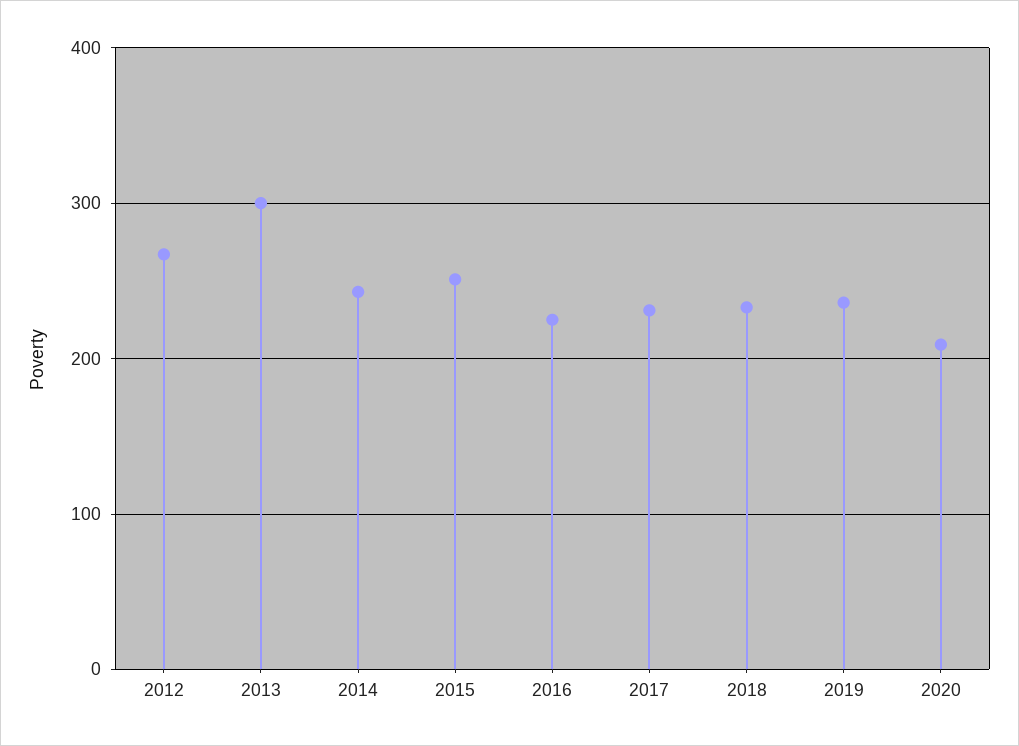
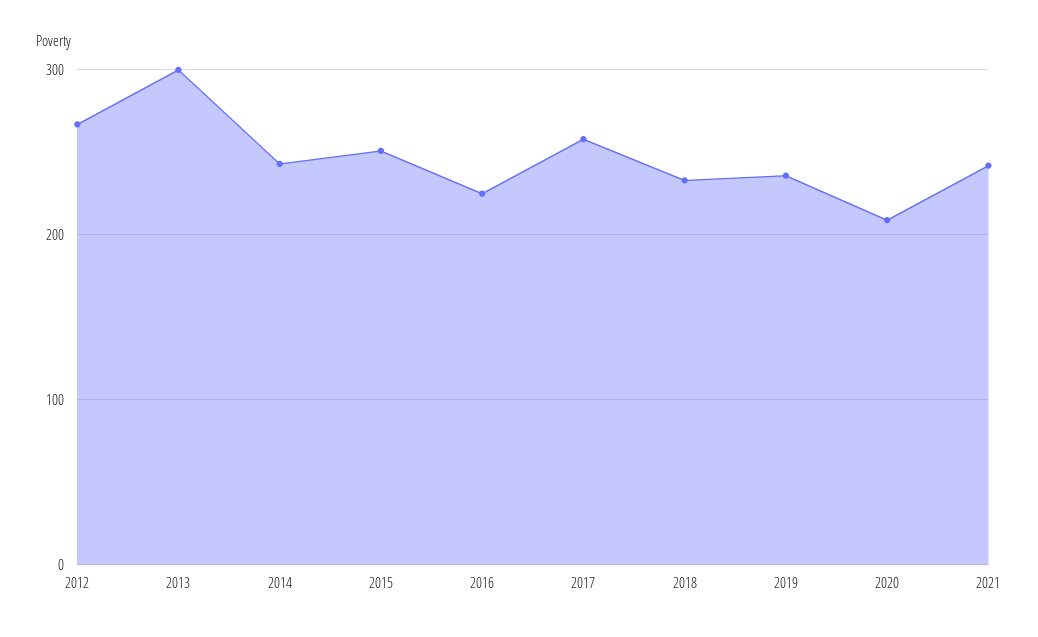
2017: 230 -> 260
2021: none -> 240

